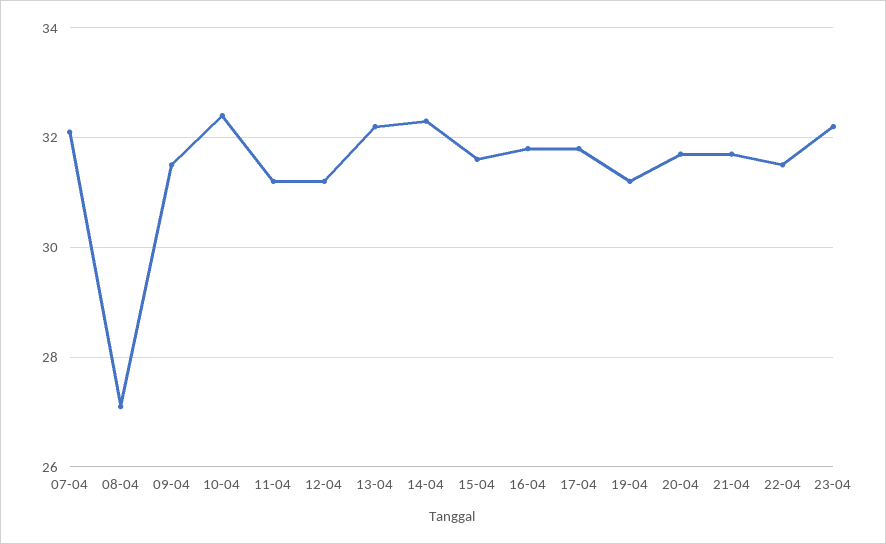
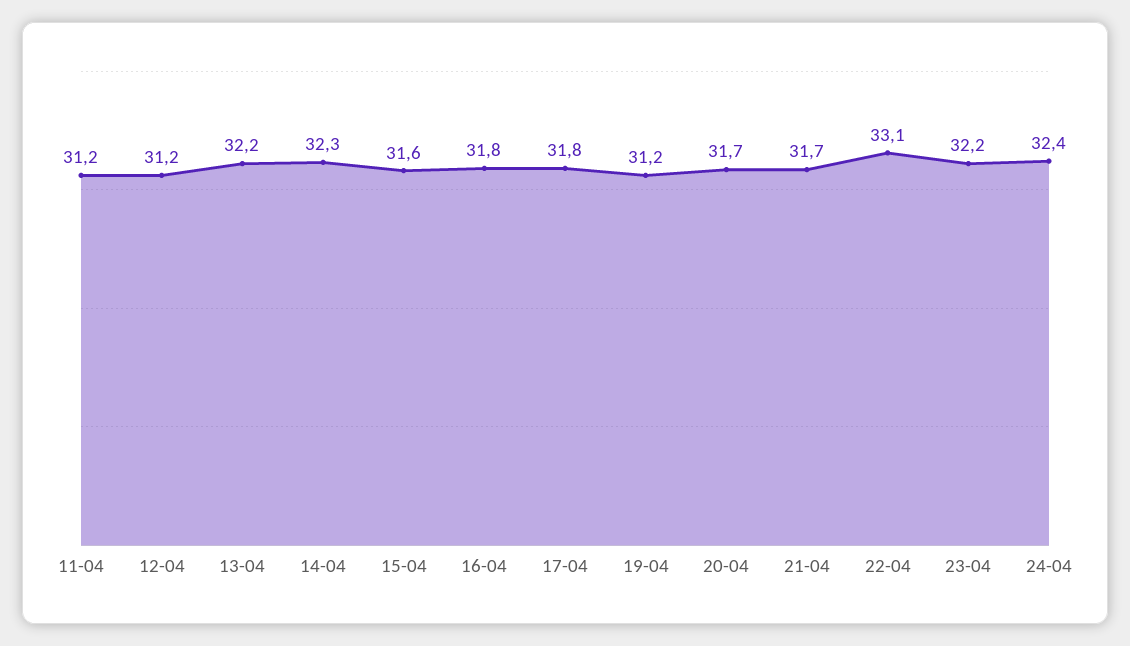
07-04: 32 -> none
08-04: 27 -> none
09-04: 31.5 -> none
10-04: 32.5 -> none
22-04: 31.5 -> 33.1
24-04: none -> 32.4

